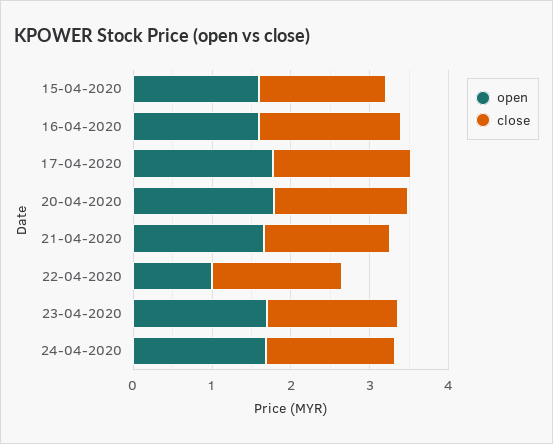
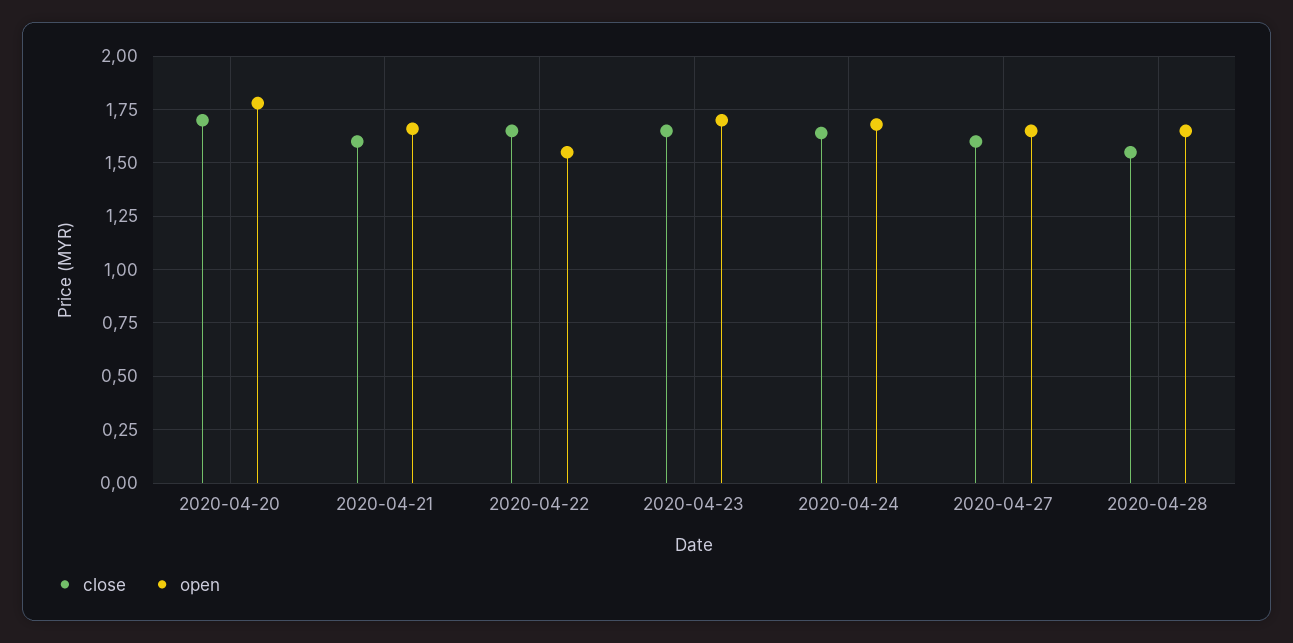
open, 15-04-2020: 1.6 -> none
close, 15-04-2020: 1.6 -> none
open, 16-04-2020: 1.6 -> none
close, 16-04-2020: 1.8 -> none
open, 17-04-2020: 1.8 -> none
close, 17-04-2020: 1.8 -> none
open, 22-04-2020: 1 -> 1.55
close, 2020-04-27: none -> 1.6
open, 2020-04-27: none -> 1.65
close, 2020-04-28: none -> 1.55
open, 2020-04-28: none -> 1.65

